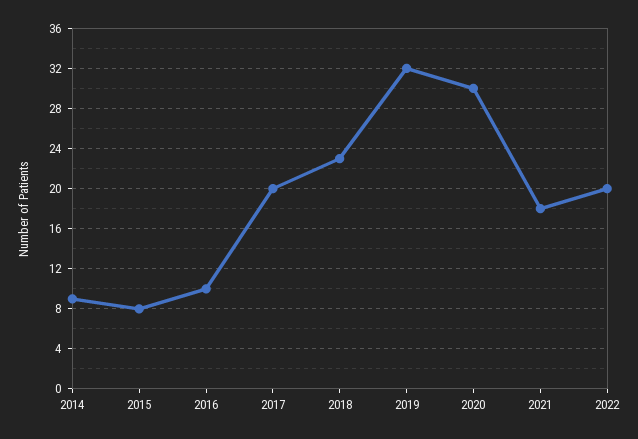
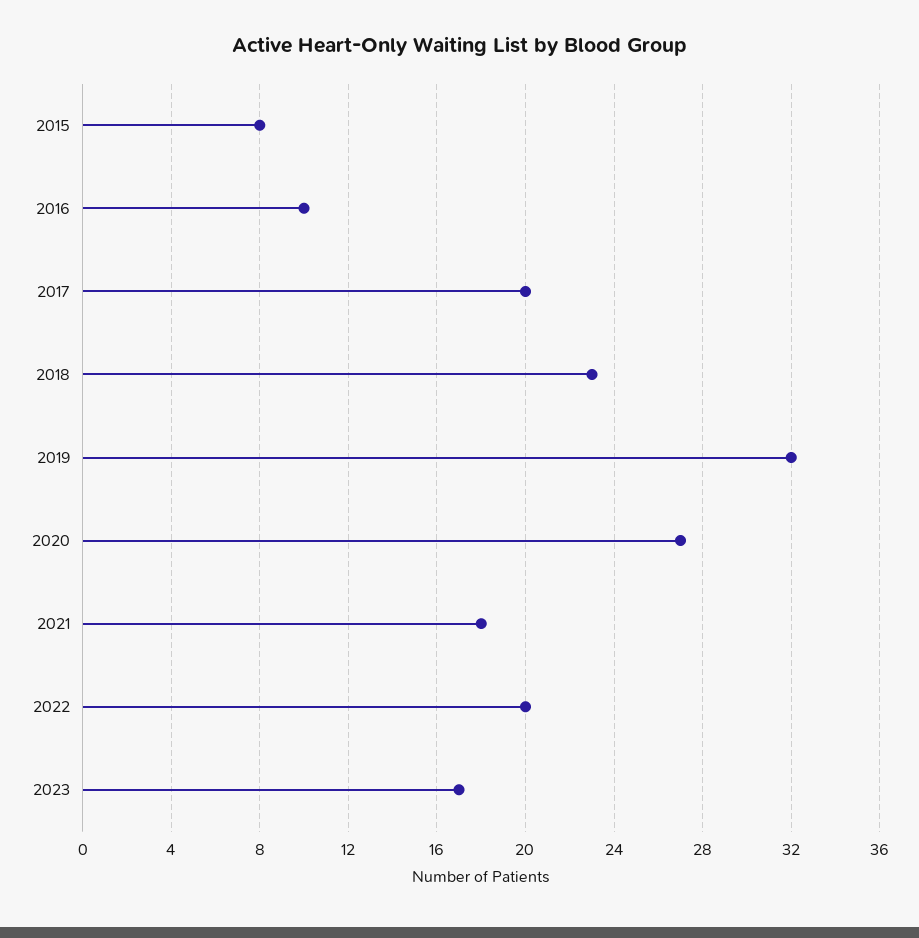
2014: 9 -> none
2020: 30 -> 27
2023: none -> 17

